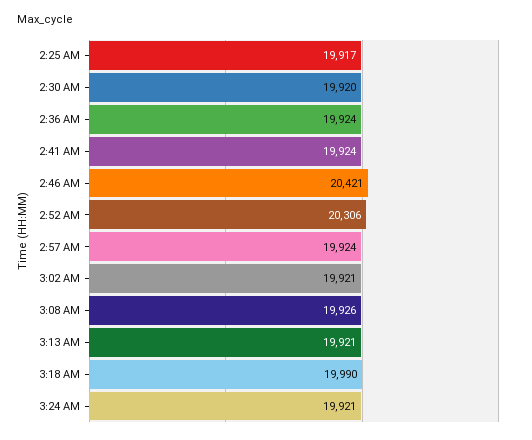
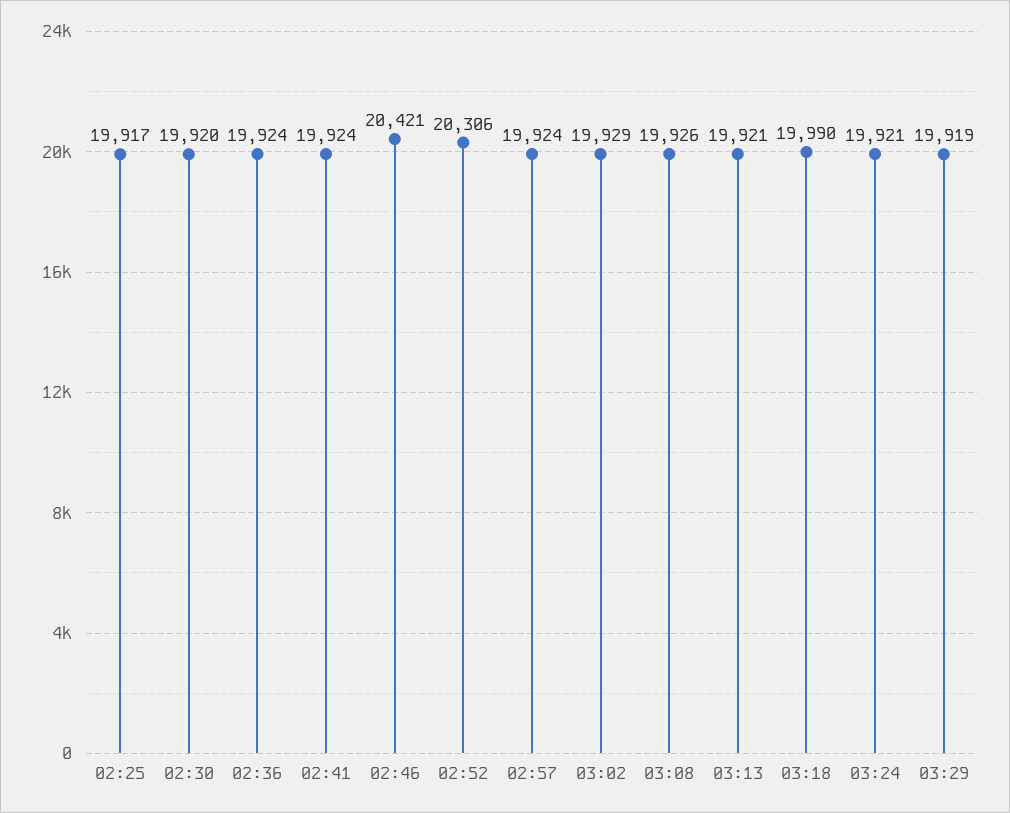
3:02 AM: 19921 -> 19929
03:29: none -> 19919

